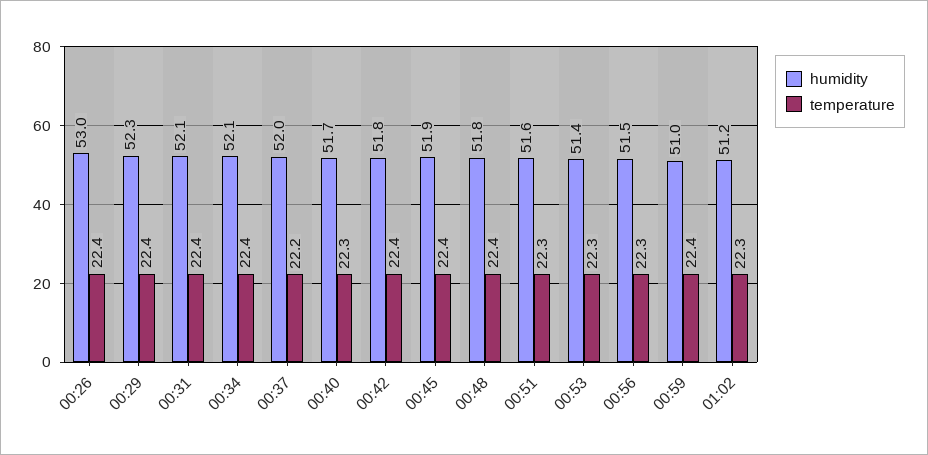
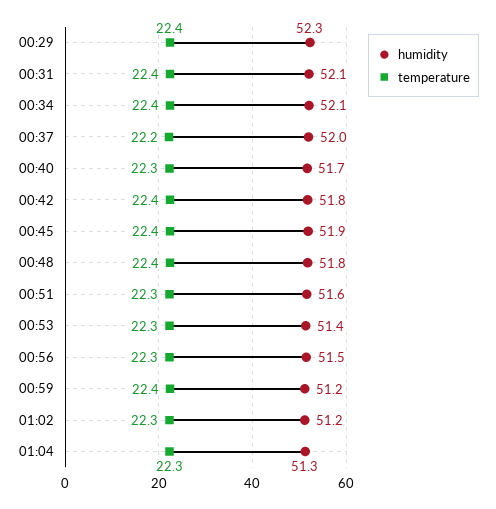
humidity, 00:26: 53 -> none
temperature, 00:26: 22.4 -> none
humidity, 00:59: 51 -> 51.2
humidity, 01:04: none -> 51.3
temperature, 01:04: none -> 22.3

